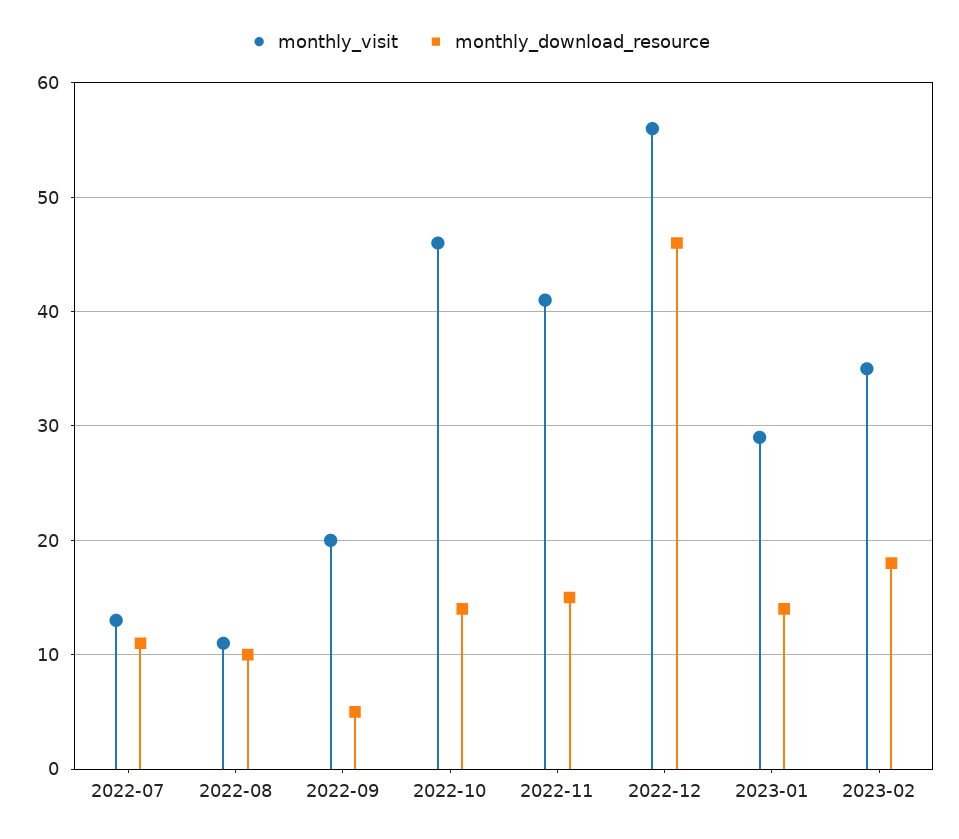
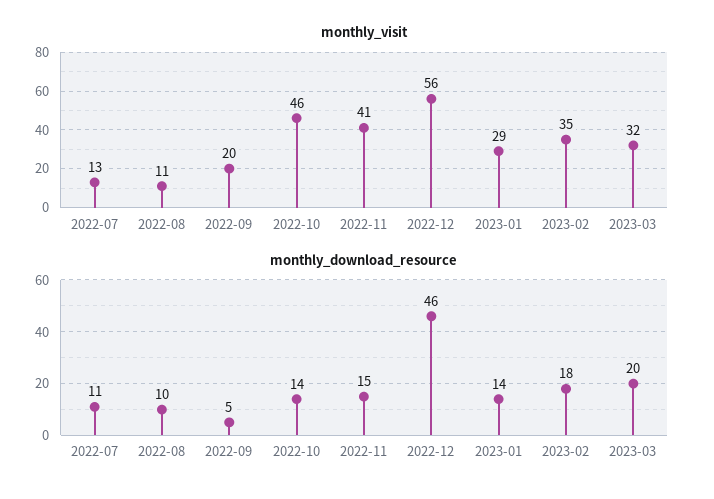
monthly_visit, 2023-03: none -> 32
monthly_download_resource, 2023-03: none -> 20

